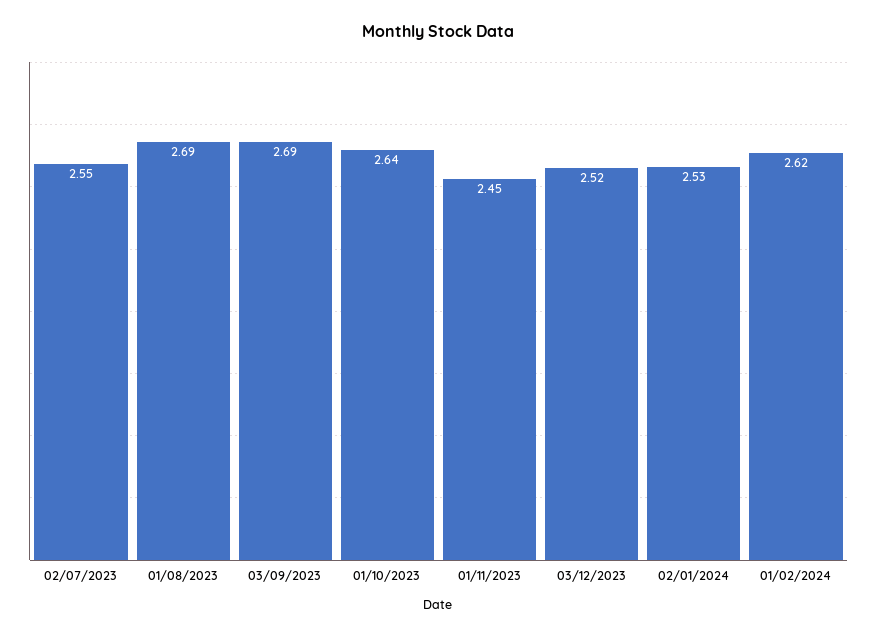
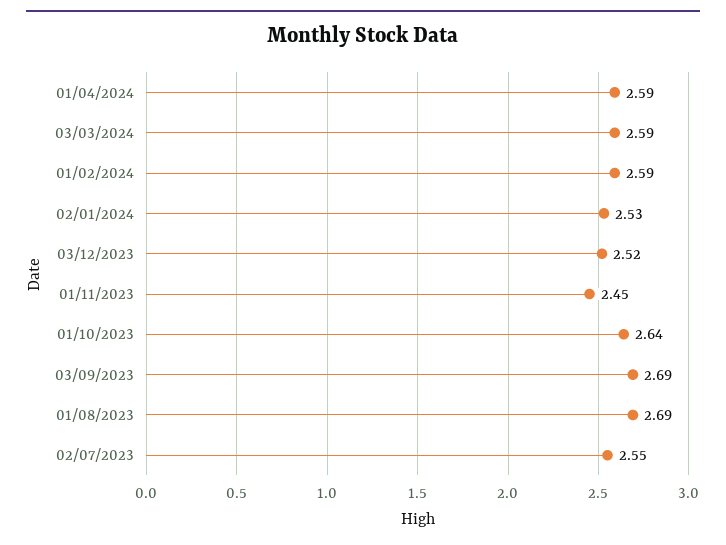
01/02/2024: 2.62 -> 2.59
01/04/2024: none -> 2.59
03/03/2024: none -> 2.59

